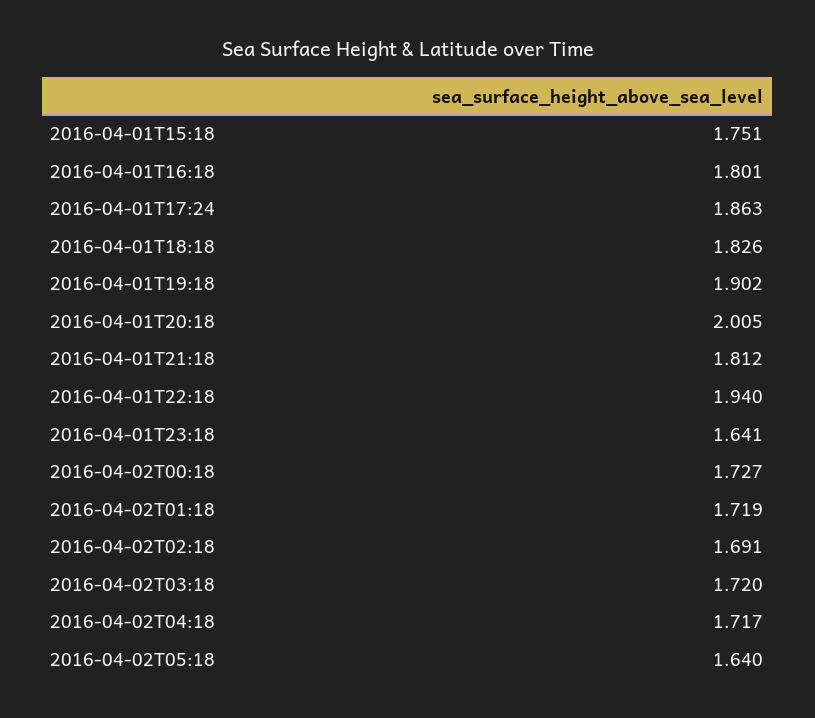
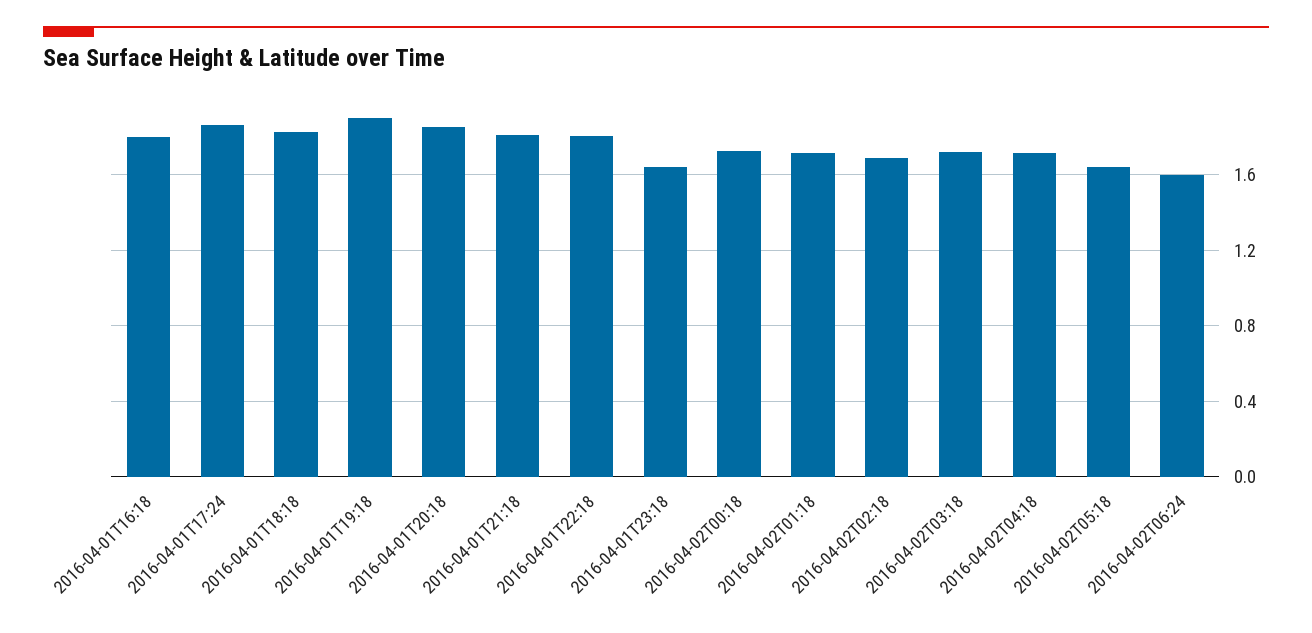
2016-04-01T15:18: 1.751 -> none
2016-04-01T20:18: 2.005 -> 1.85
2016-04-01T22:18: 1.94 -> 1.8
2016-04-02T06:24: none -> 1.6

